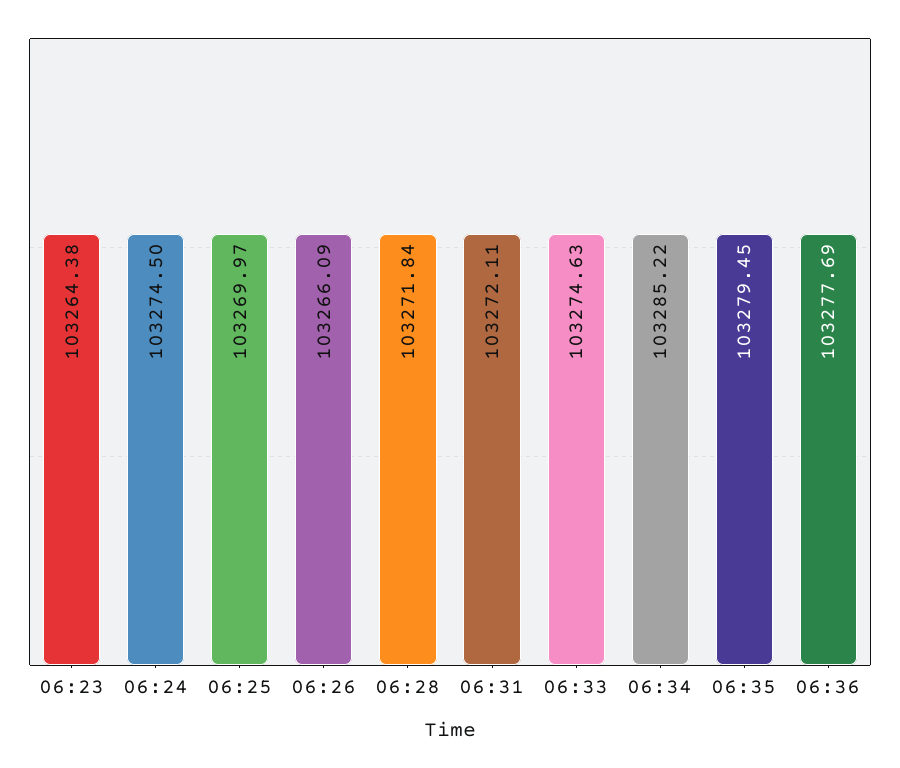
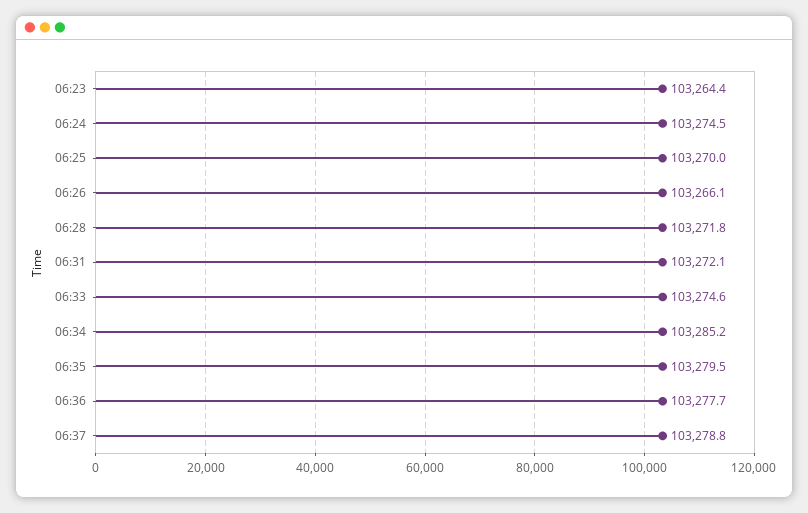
06:37: none -> 103278.8

